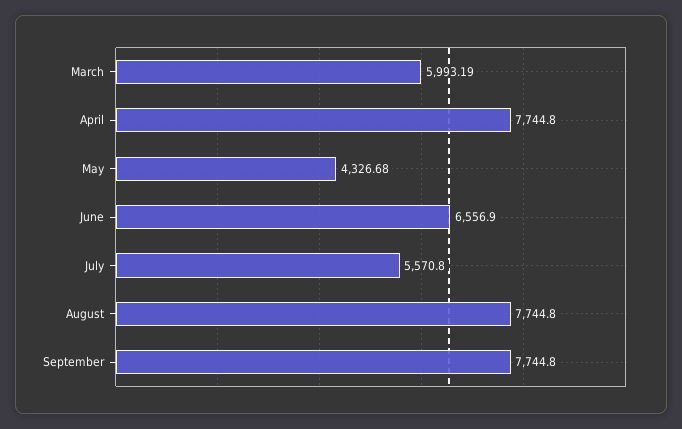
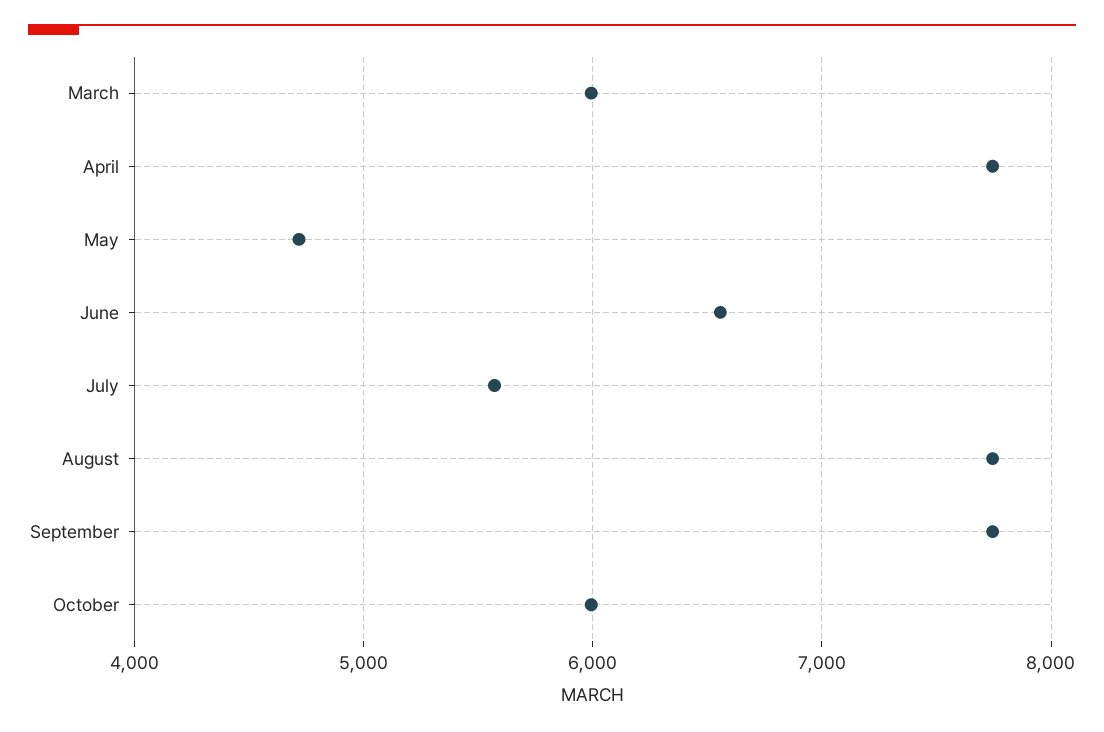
May: 4326.68 -> 4700
October: none -> 6000

